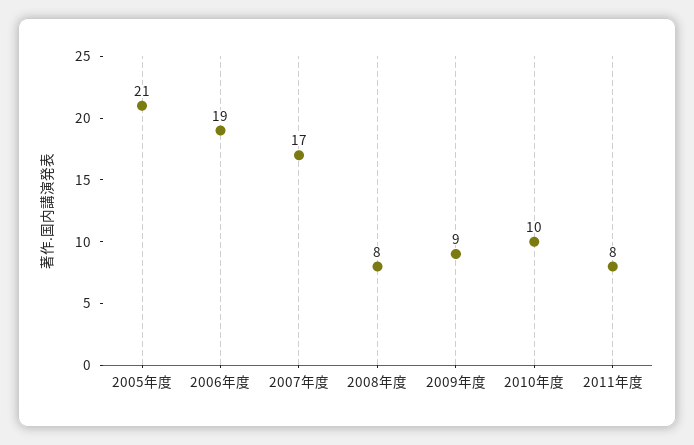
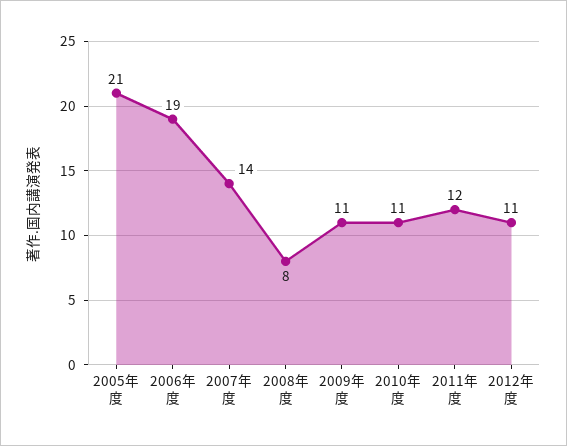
2007年度: 17 -> 14
2009年度: 9 -> 11
2010年度: 10 -> 11
2011年度: 8 -> 12
2012年度: none -> 11

